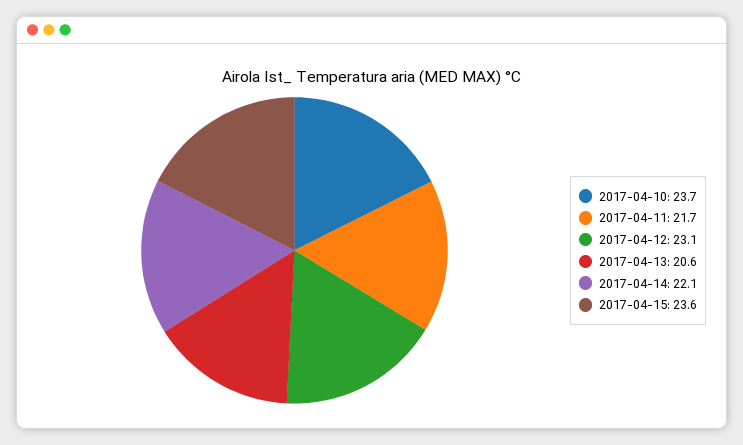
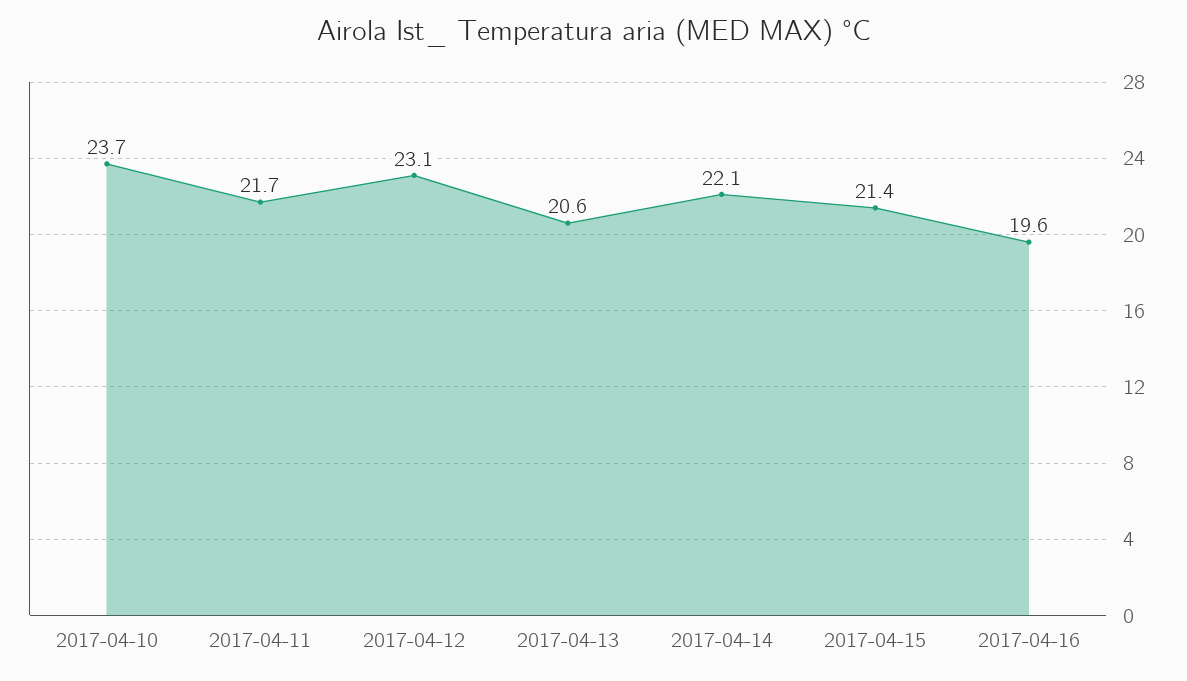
2017-04-15: 23.6 -> 21.4
2017-04-16: none -> 19.6

